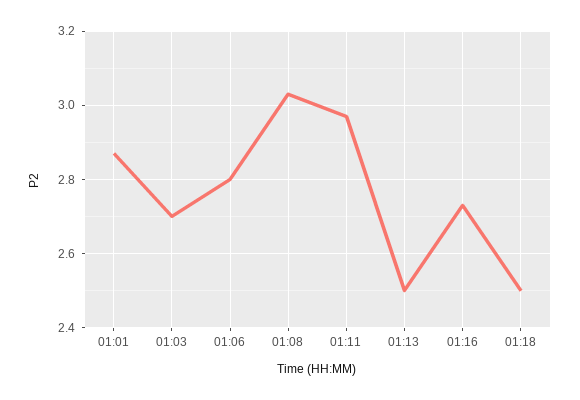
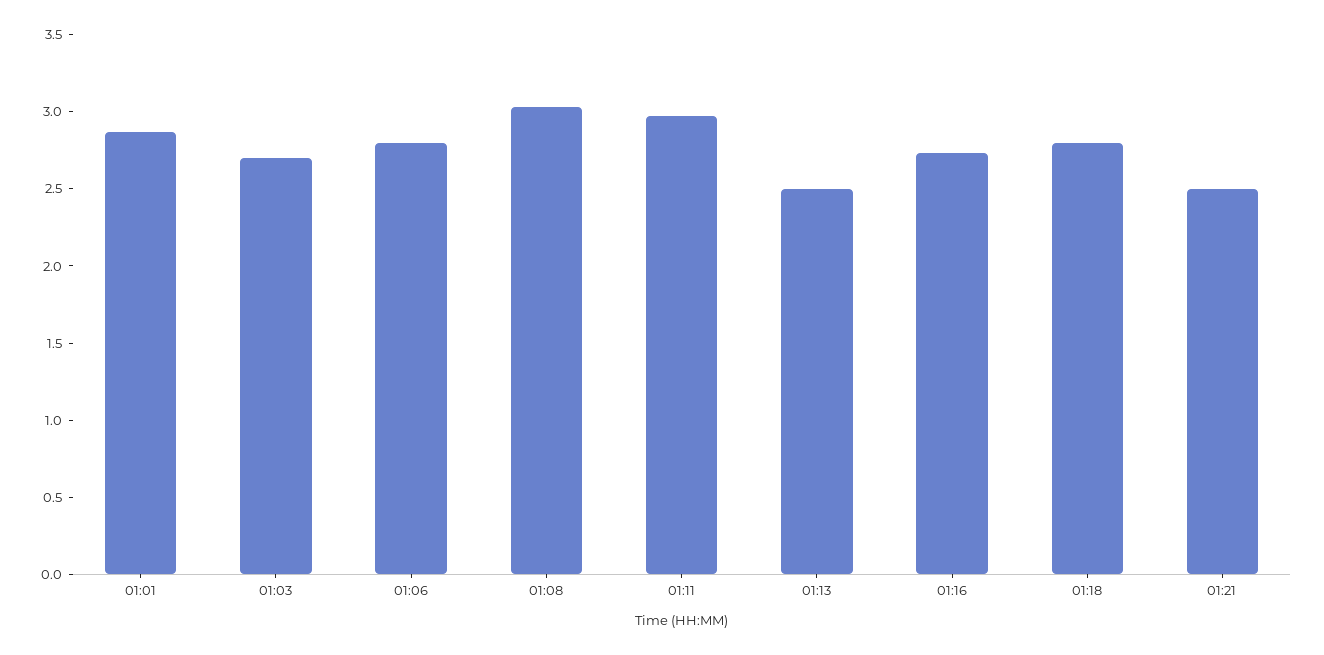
01:18: 2.5 -> 2.8
01:21: none -> 2.5

